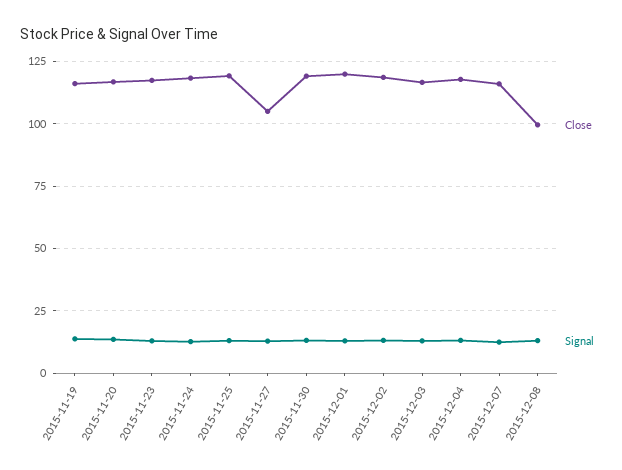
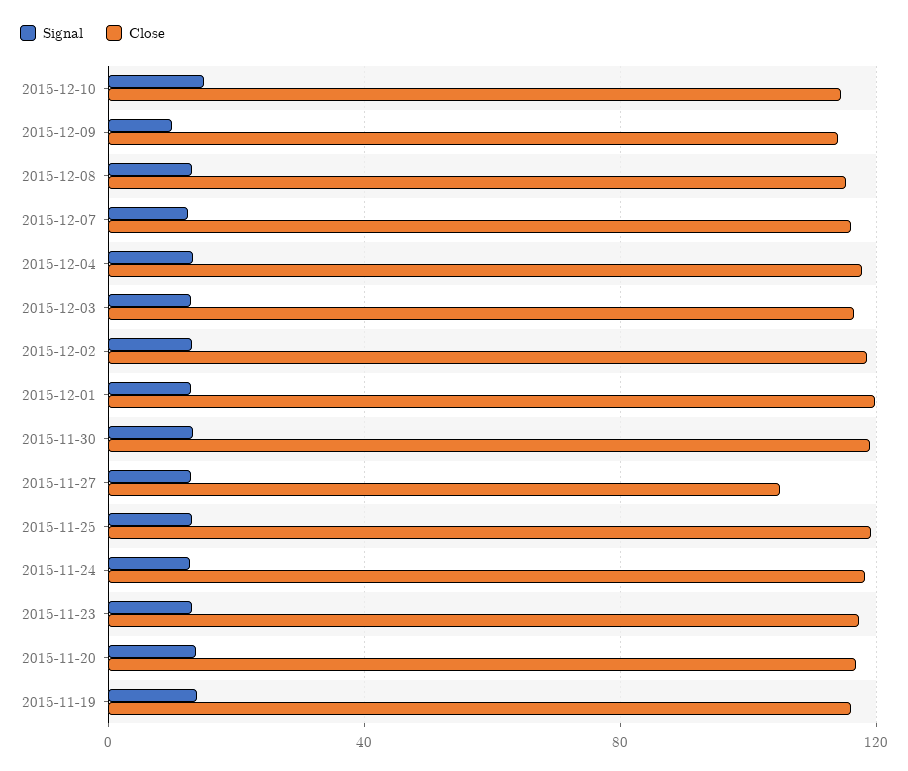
Close, 2015-12-08: 100 -> 115
Signal, 2015-12-10: none -> 15
Close, 2015-12-10: none -> 115
Signal, 2015-12-09: none -> 10
Close, 2015-12-09: none -> 115

